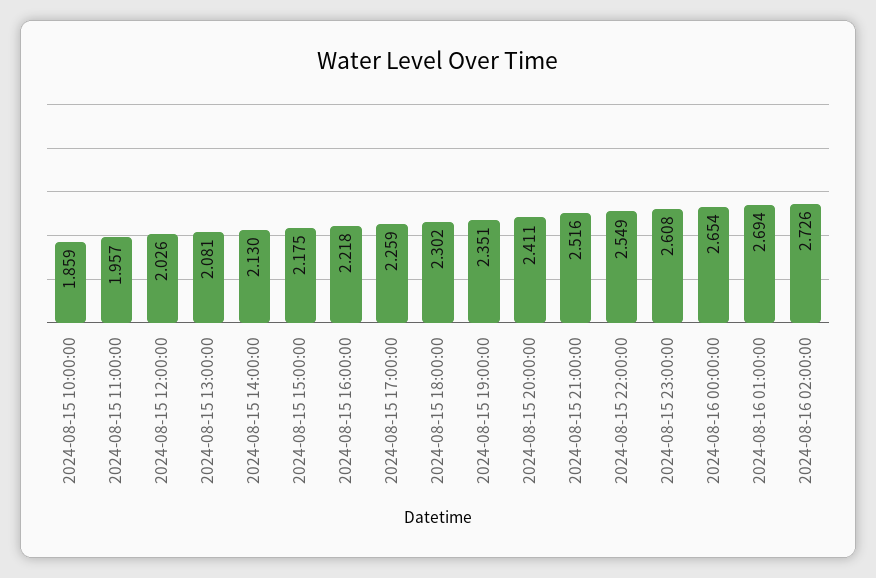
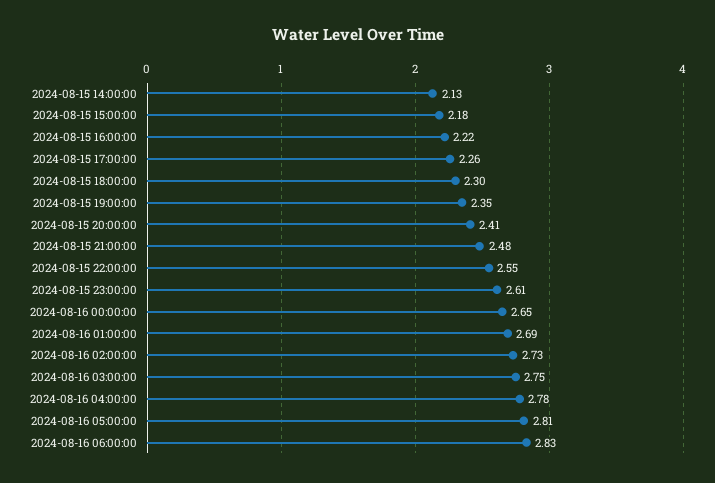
2024-08-15 10:00:00: 1.859 -> none
2024-08-15 11:00:00: 1.957 -> none
2024-08-15 12:00:00: 2.026 -> none
2024-08-15 13:00:00: 2.081 -> none
2024-08-15 21:00:00: 2.516 -> 2.48
2024-08-16 03:00:00: none -> 2.75
2024-08-16 04:00:00: none -> 2.78
2024-08-16 05:00:00: none -> 2.81
2024-08-16 06:00:00: none -> 2.83

